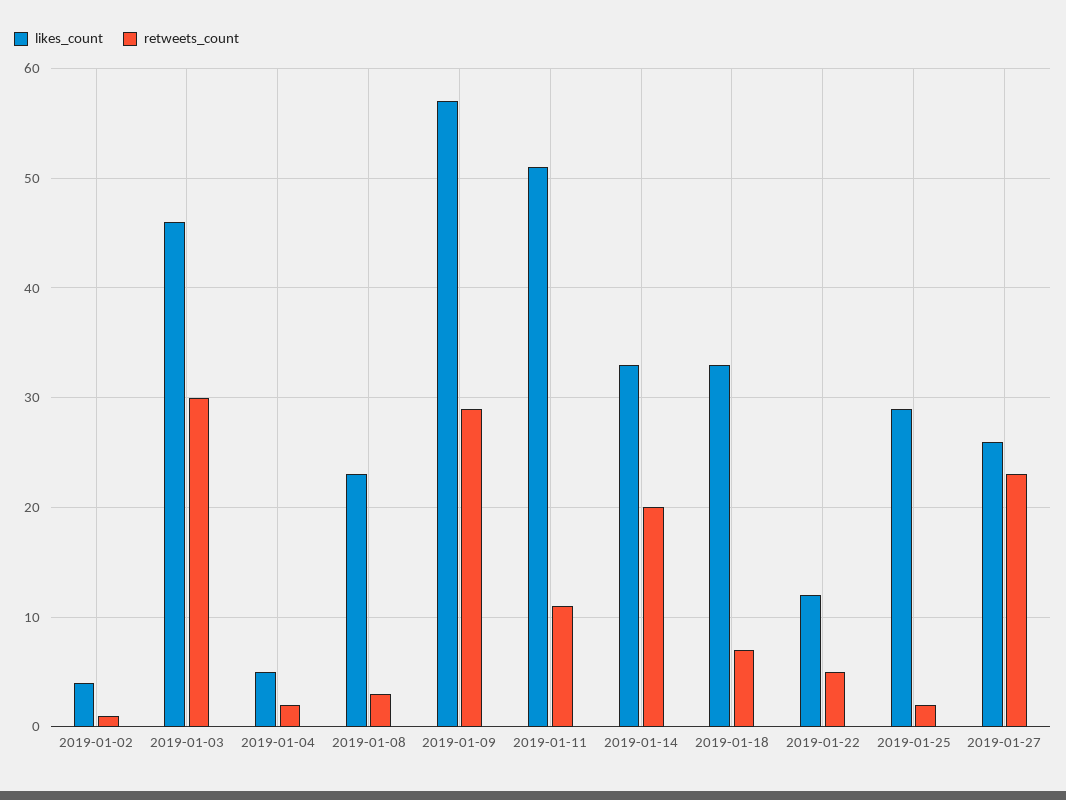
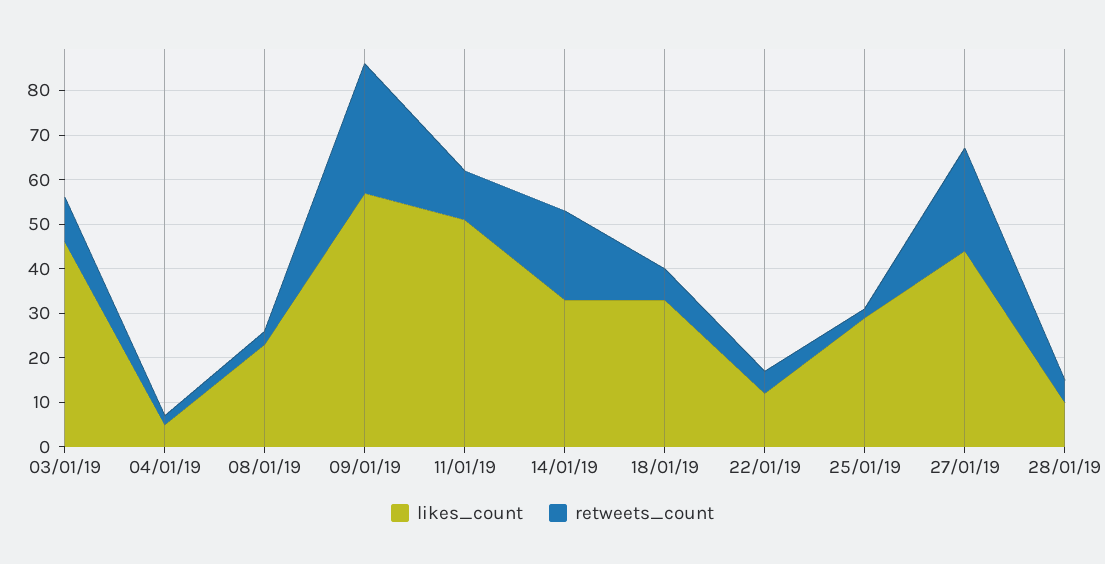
likes_count, 2019-01-02: 4 -> none
retweets_count, 2019-01-02: 1 -> none
retweets_count, 2019-01-03: 30 -> 10
likes_count, 2019-01-27: 26 -> 45
likes_count, 28/01/19: none -> 10
retweets_count, 28/01/19: none -> 5

